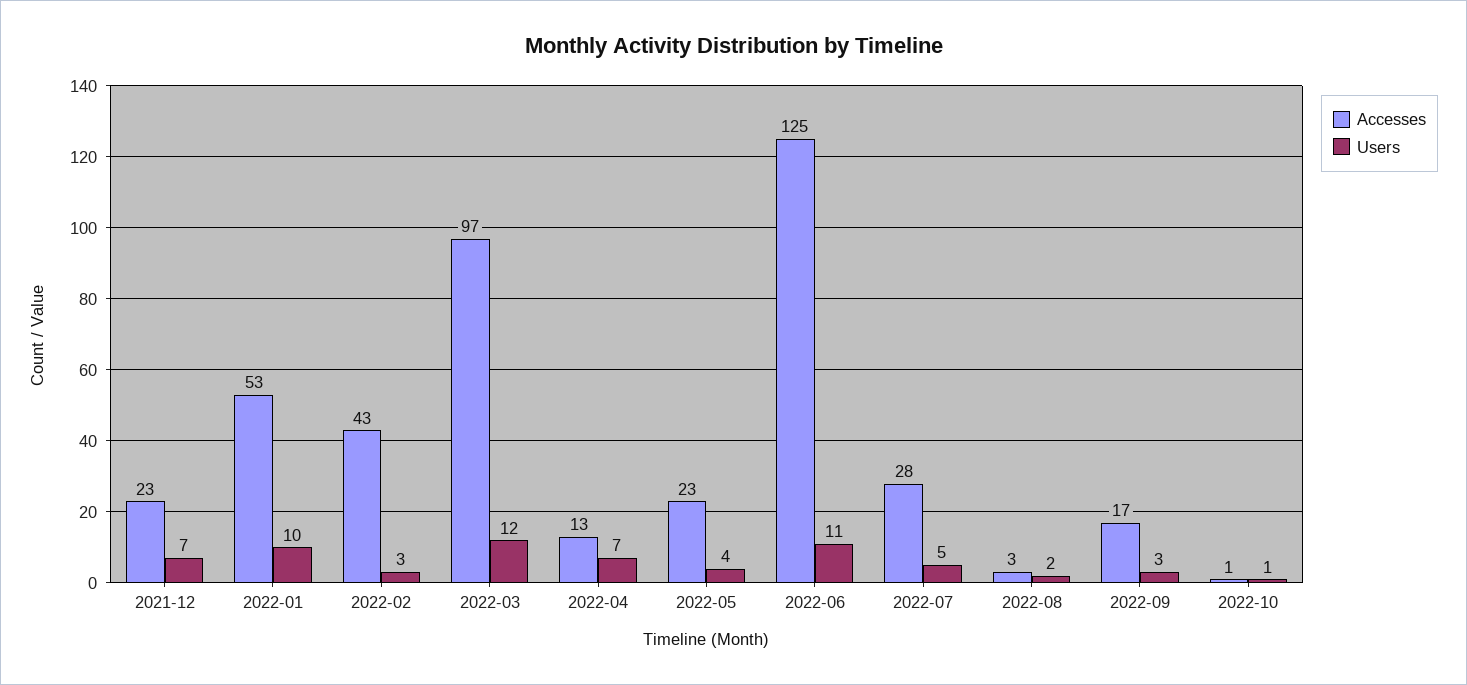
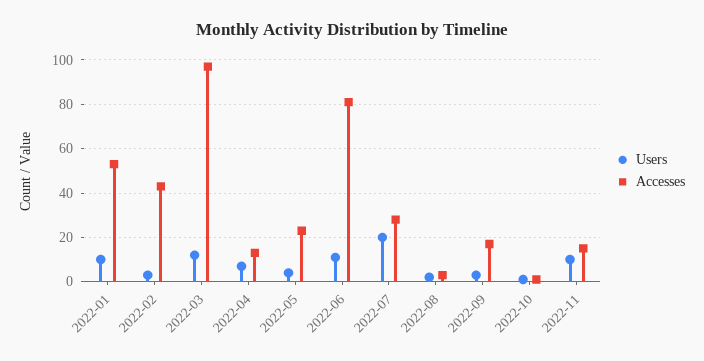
Accesses, 2021-12: 23 -> none
Users, 2021-12: 7 -> none
Accesses, 2022-06: 125 -> 80
Users, 2022-07: 5 -> 20
Users, 2022-11: none -> 10
Accesses, 2022-11: none -> 15

